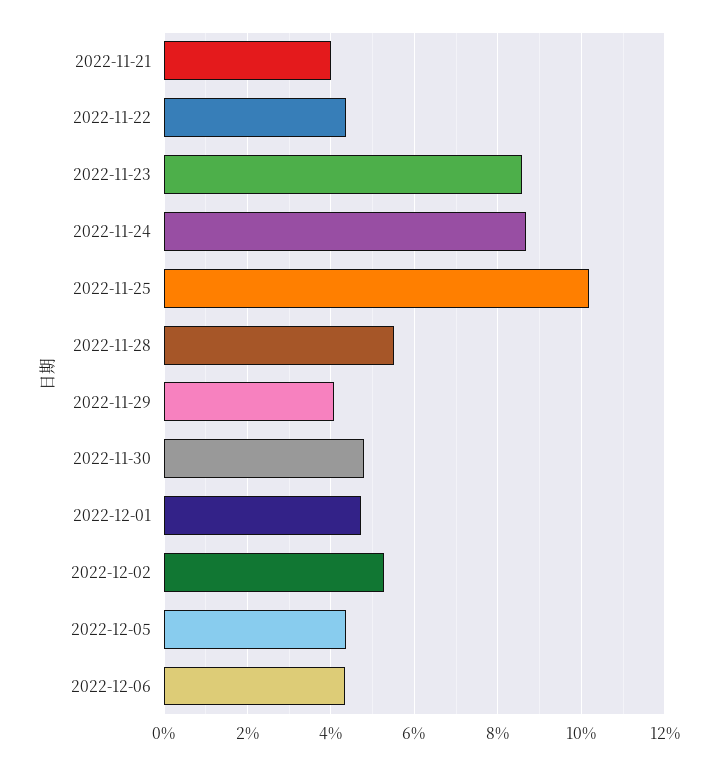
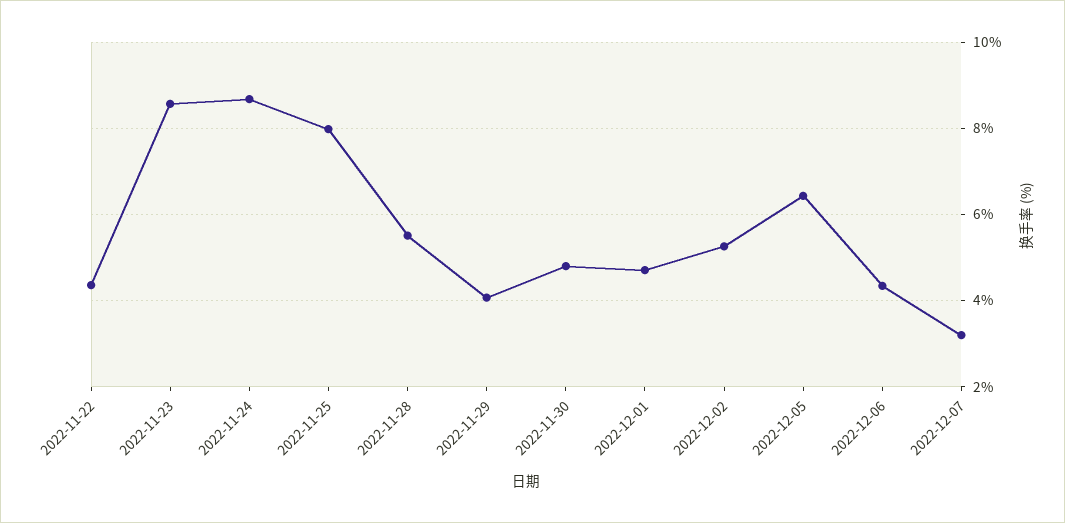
2022-11-21: 4 -> none
2022-11-25: 10.2 -> 8
2022-12-05: 4.4 -> 6.4
2022-12-07: none -> 3.2

